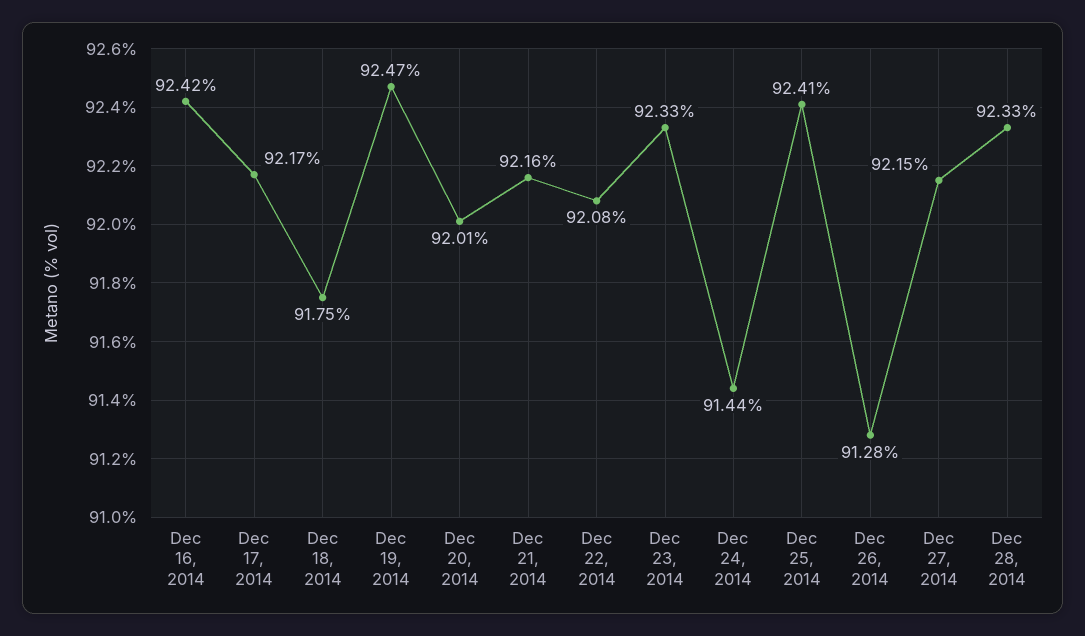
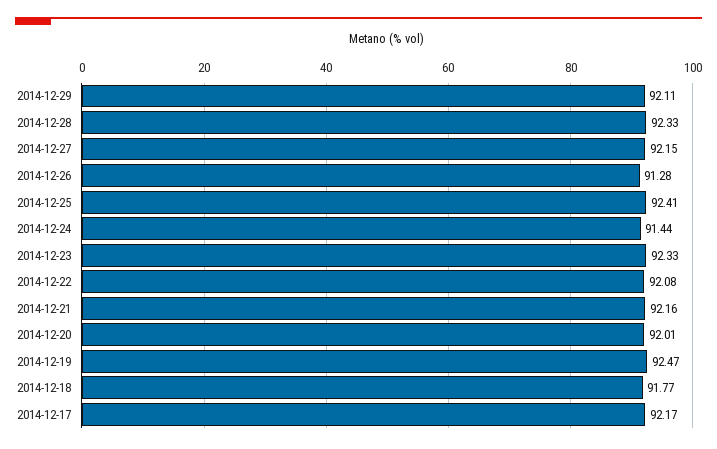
Dec 16, 2014: 92.42 -> none
Dec 18, 2014: 91.75 -> 91.77
2014-12-29: none -> 92.11

